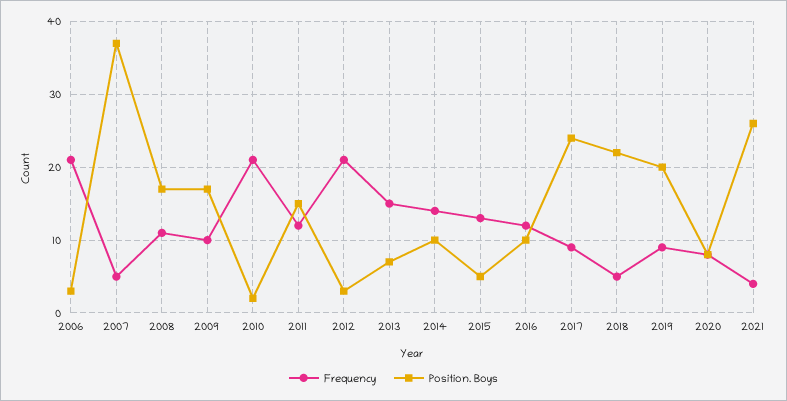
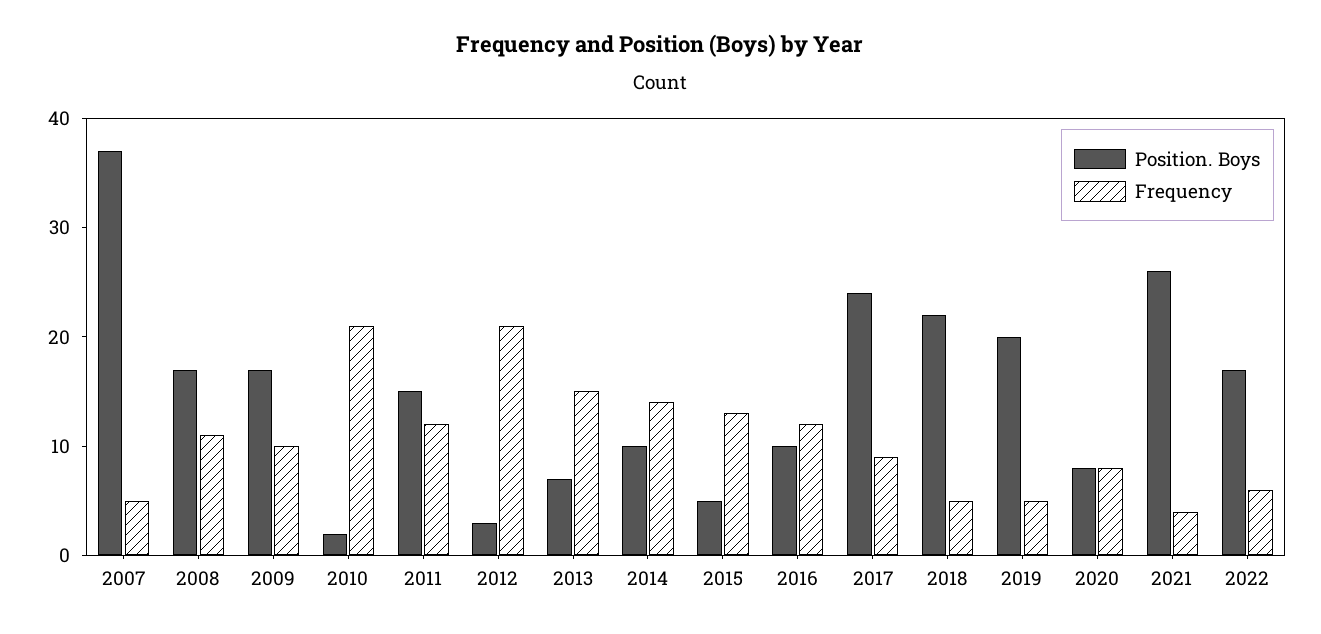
Frequency, 2006: 21 -> none
Position. Boys, 2006: 3 -> none
Frequency, 2019: 9 -> 5
Position. Boys, 2022: none -> 17
Frequency, 2022: none -> 6

